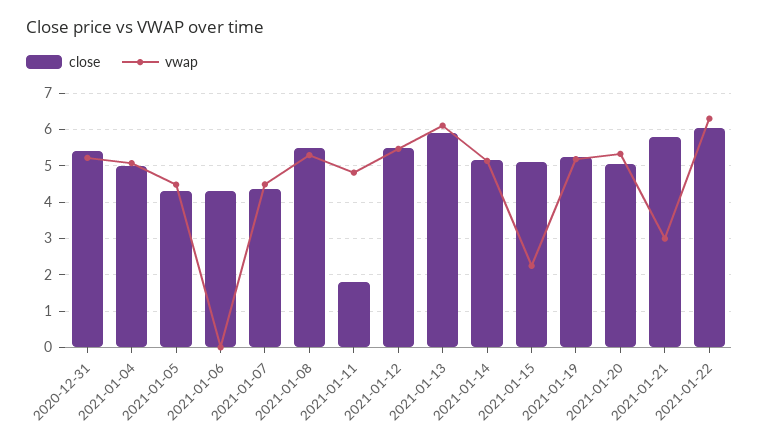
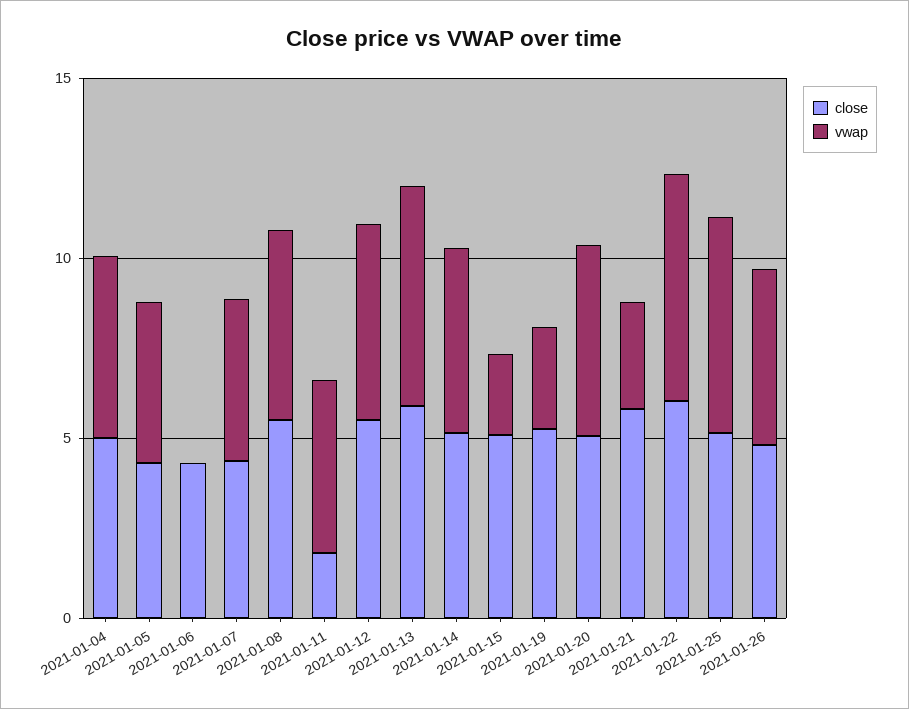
close, 2020-12-31: 5.4 -> none
vwap, 2020-12-31: 5.2 -> none
vwap, 2021-01-19: 5.2 -> 3
close, 2021-01-25: none -> 5
vwap, 2021-01-25: none -> 6
close, 2021-01-26: none -> 5
vwap, 2021-01-26: none -> 5

